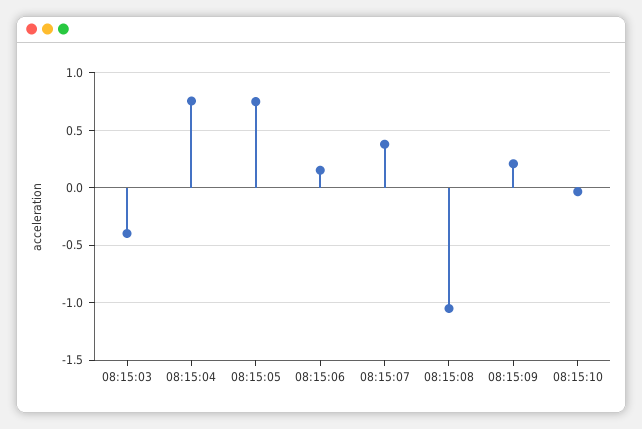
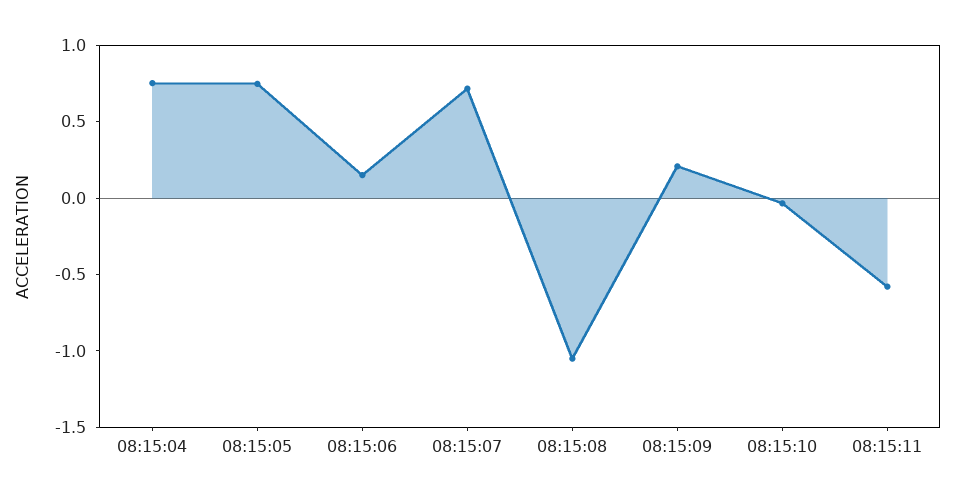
08:15:03: -0.4 -> none
08:15:07: 0.4 -> 0.7
08:15:11: none -> -0.6

